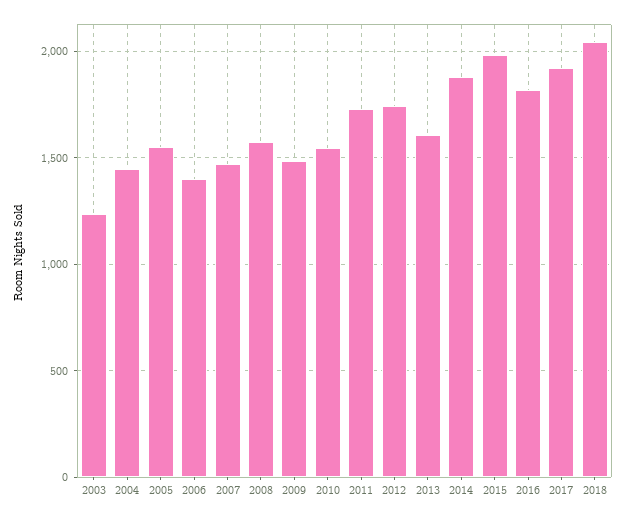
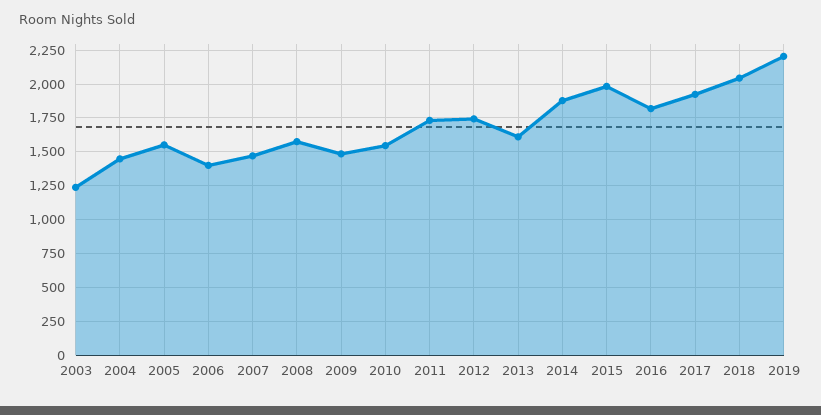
2019: none -> 2200

